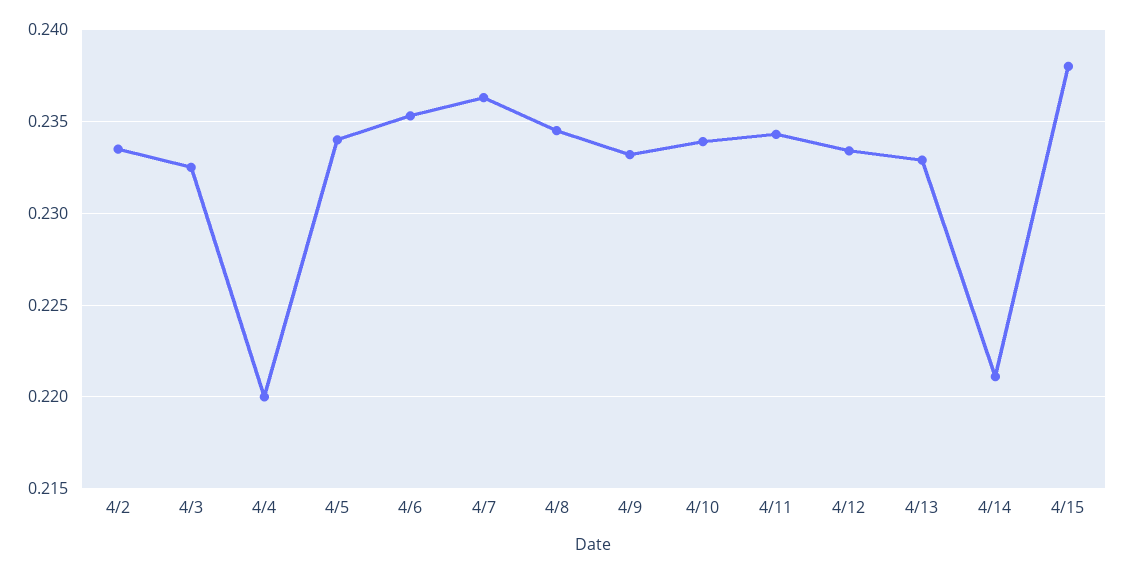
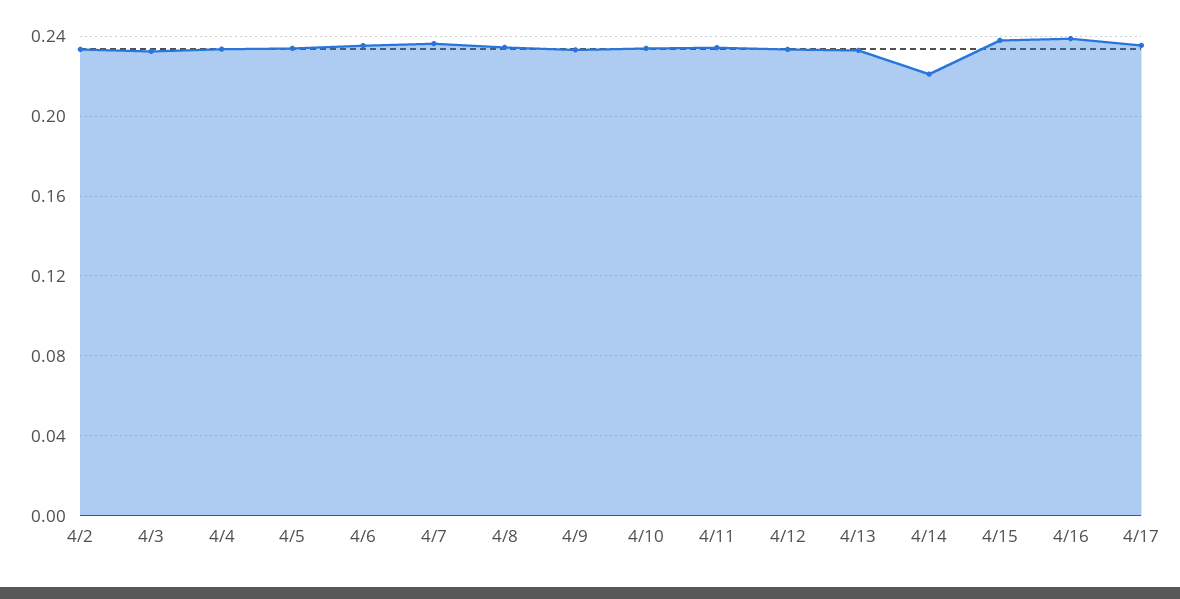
4/4: 0.22 -> 0.235
4/16: none -> 0.24
4/17: none -> 0.235

